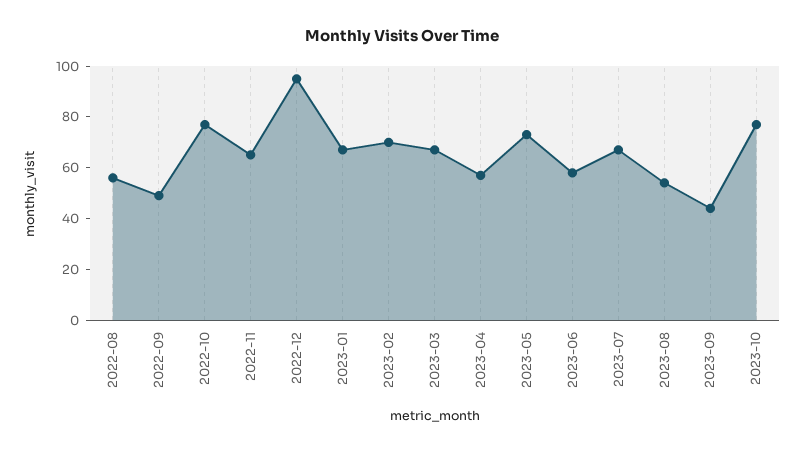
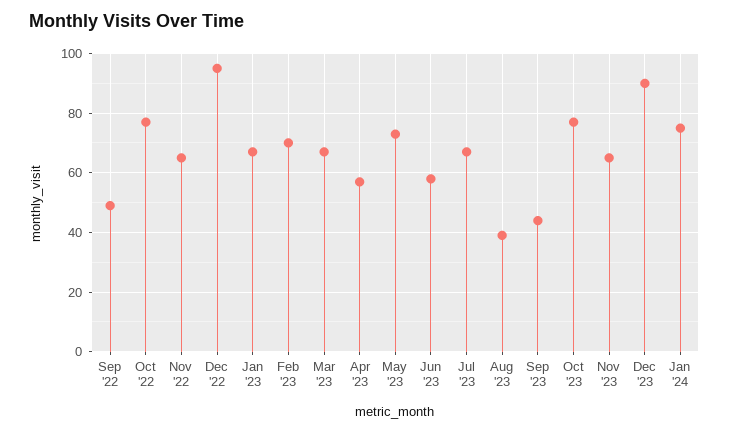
2022-08: 55 -> none
2023-08: 55 -> 40
Nov '23: none -> 65
Dec '23: none -> 90
Jan '24: none -> 75

